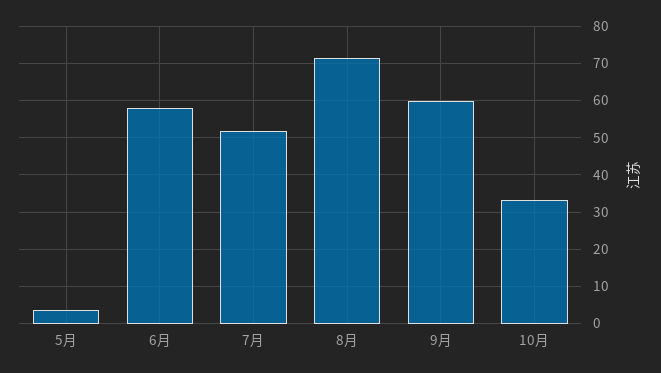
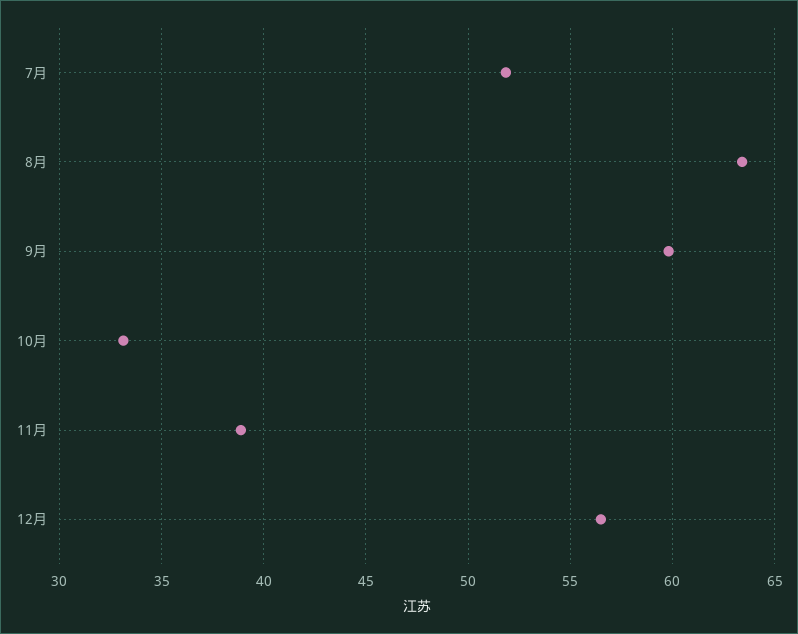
5月: 4 -> none
6月: 58 -> none
8月: 72 -> 63.5
11月: none -> 39
12月: none -> 56.5

